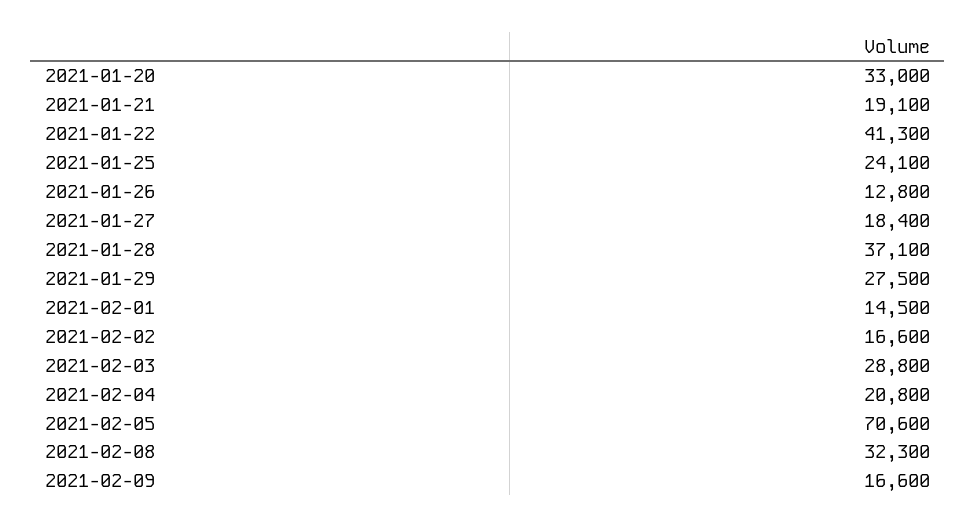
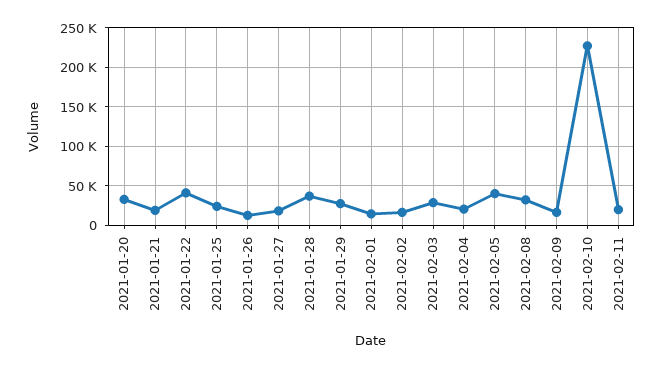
2021-02-05: 70600 -> 40000
2021-02-10: none -> 230000
2021-02-11: none -> 20000

